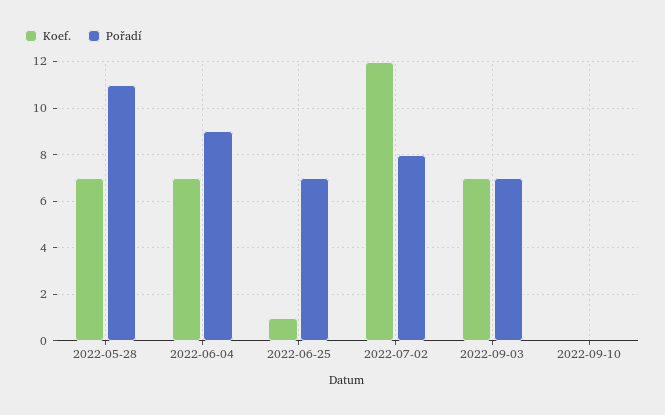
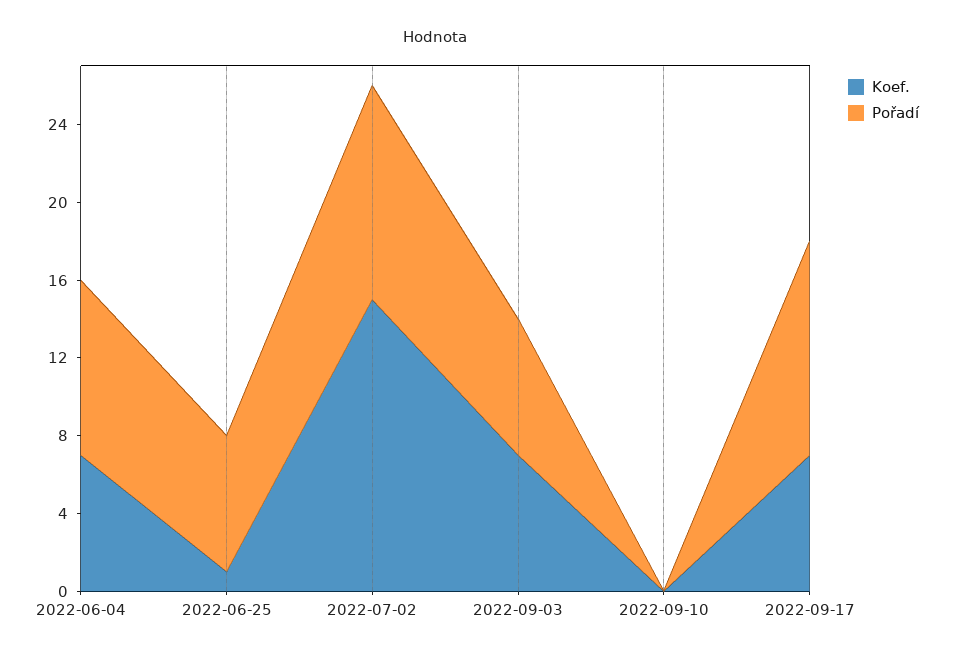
Koef., 2022-05-28: 7 -> none
Pořadí, 2022-05-28: 11 -> none
Koef., 2022-07-02: 12 -> 15
Pořadí, 2022-07-02: 8 -> 11
Koef., 2022-09-17: none -> 7
Pořadí, 2022-09-17: none -> 11

